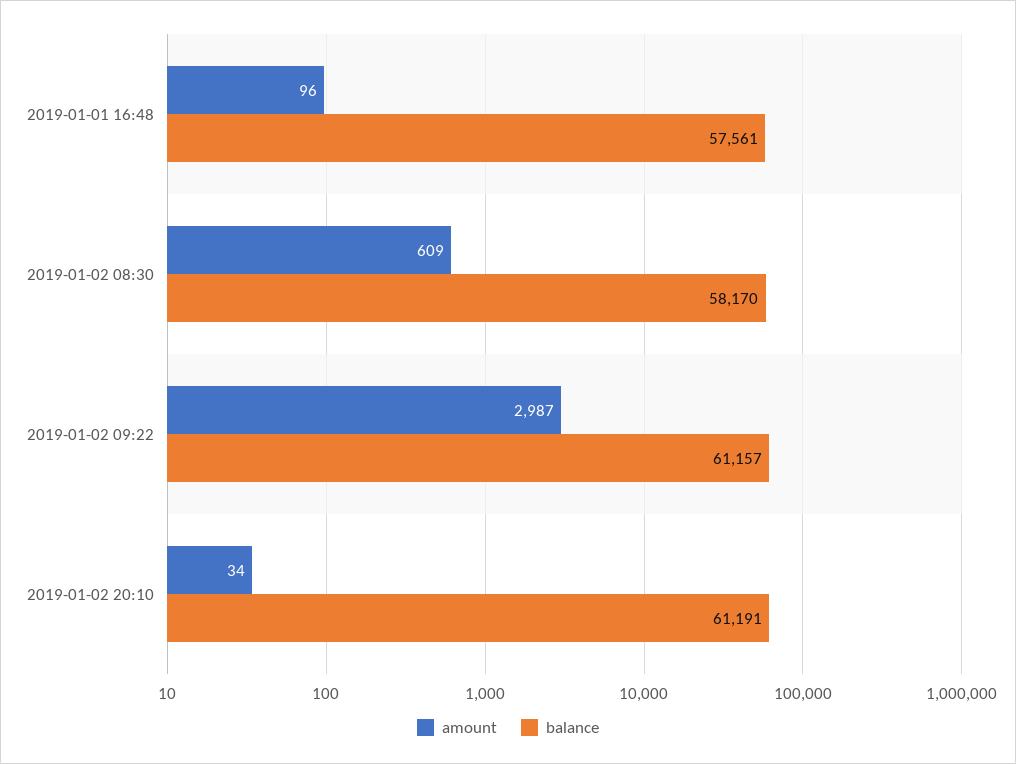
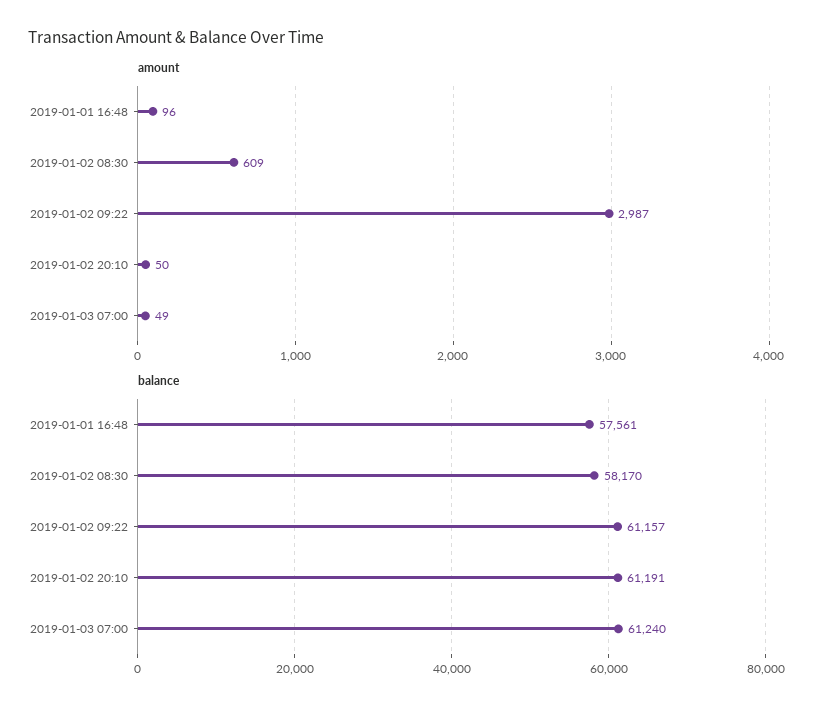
amount, 2019-01-02 20:10: 34 -> 50
amount, 2019-01-03 07:00: none -> 49
balance, 2019-01-03 07:00: none -> 61240

